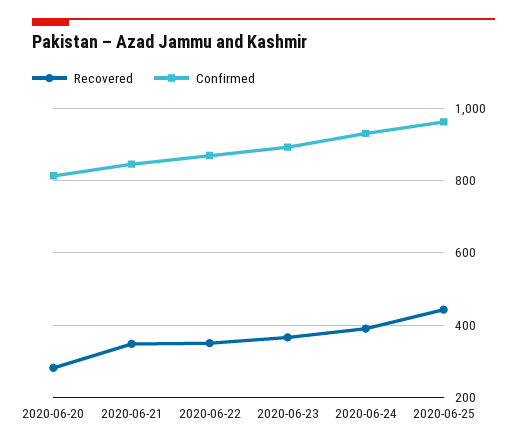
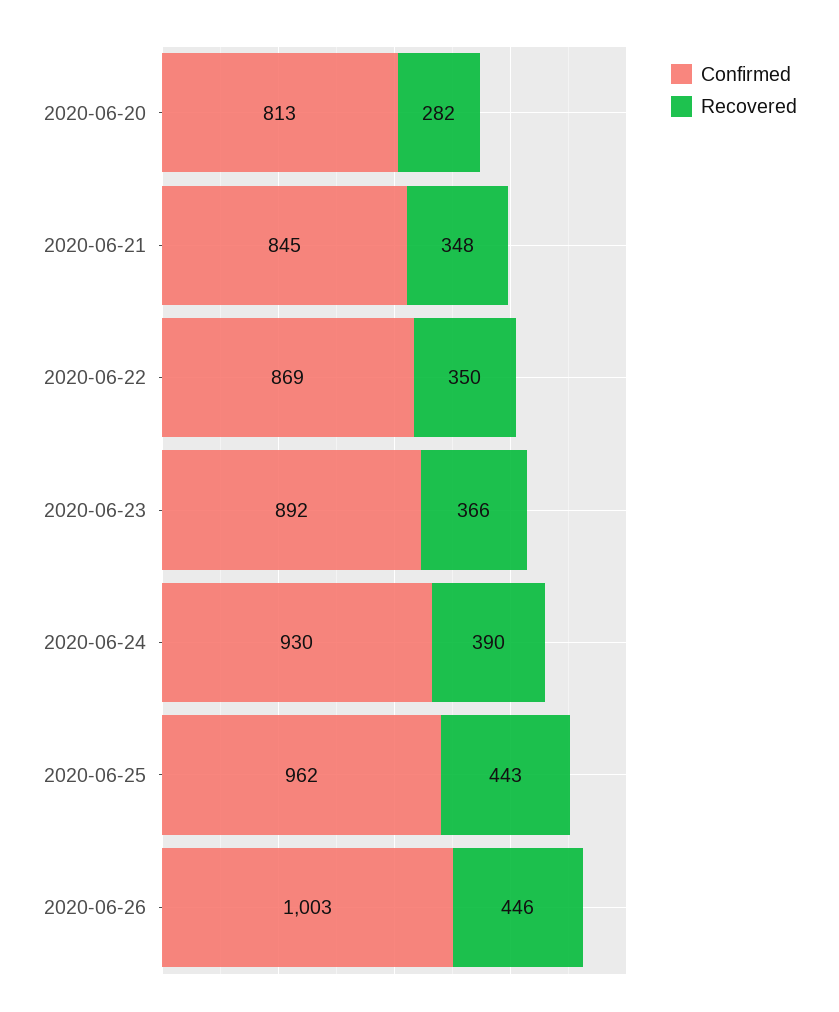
Confirmed, 2020-06-26: none -> 1003
Recovered, 2020-06-26: none -> 446

